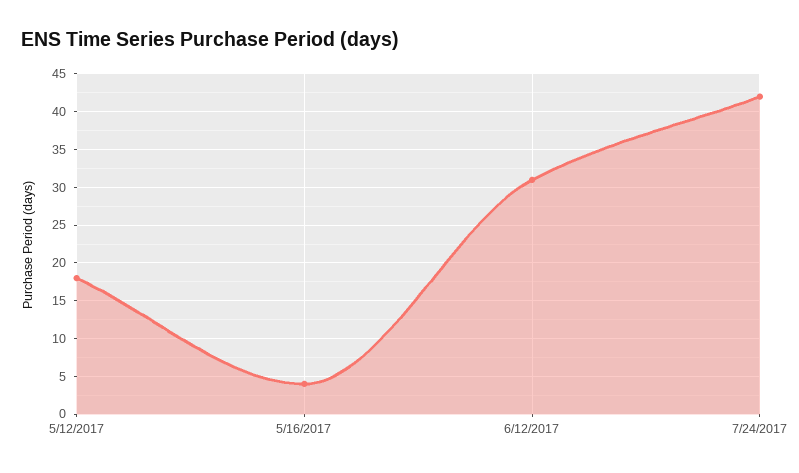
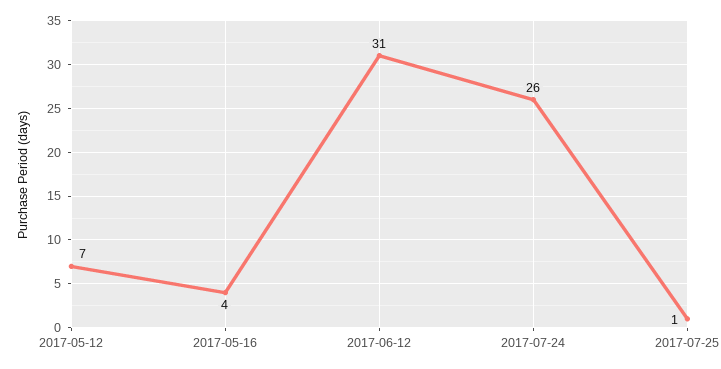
5/12/2017: 18 -> 7
7/24/2017: 42 -> 26
2017-07-25: none -> 1

